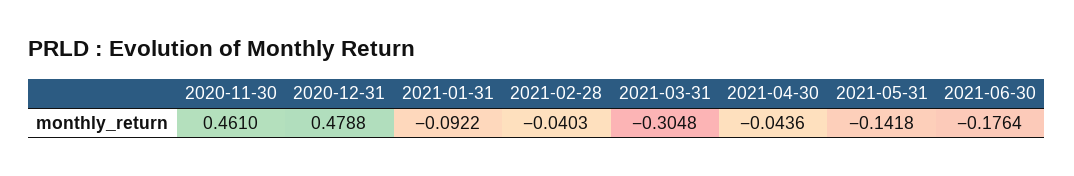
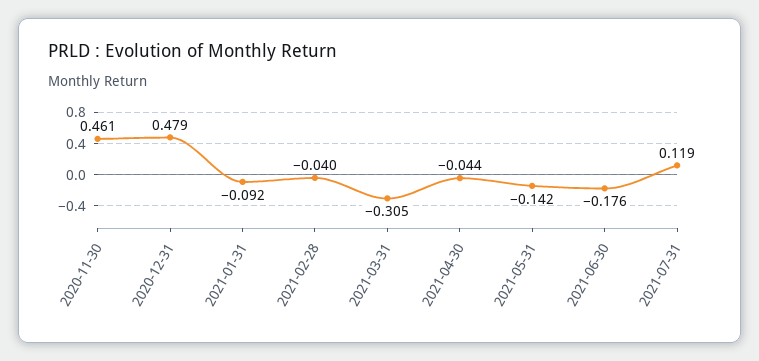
2021-07-31: none -> 0.119

